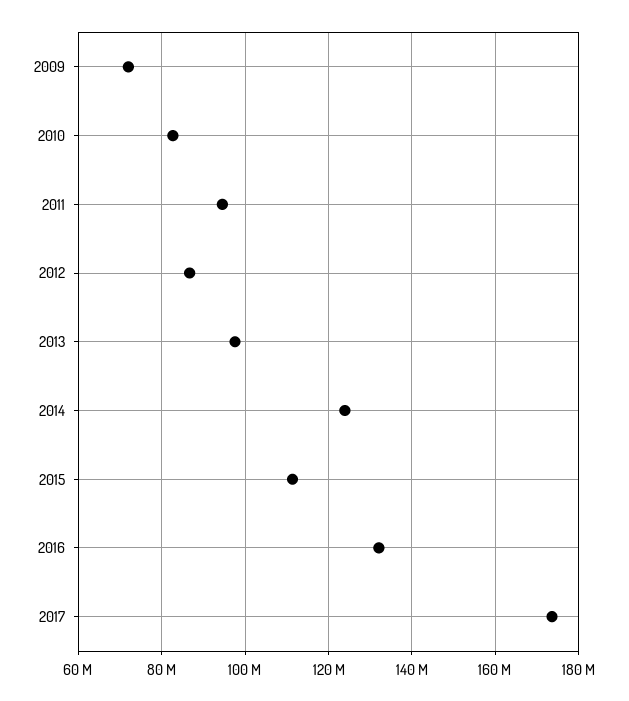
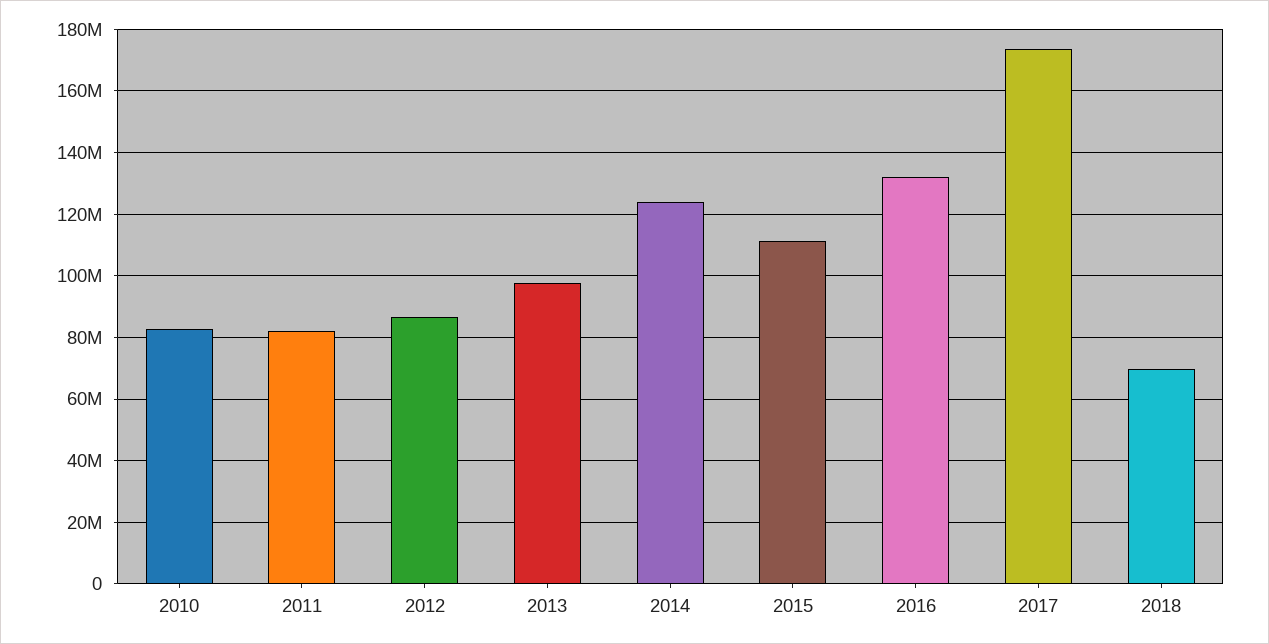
2009: 72000000 -> none
2011: 94000000 -> 82000000
2018: none -> 70000000

